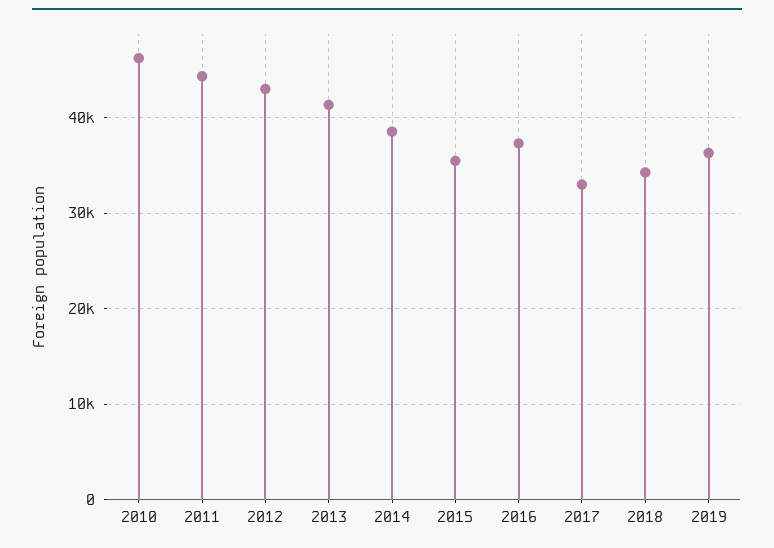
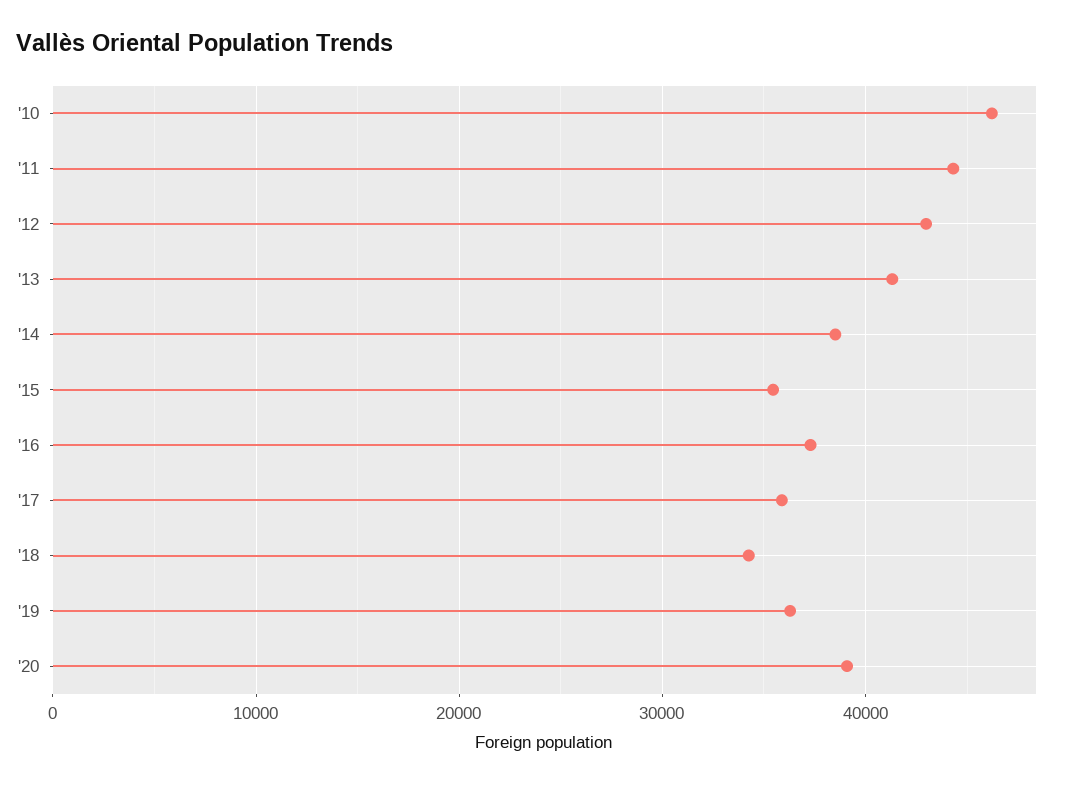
2017: 33000 -> 36000
'20: none -> 39000

